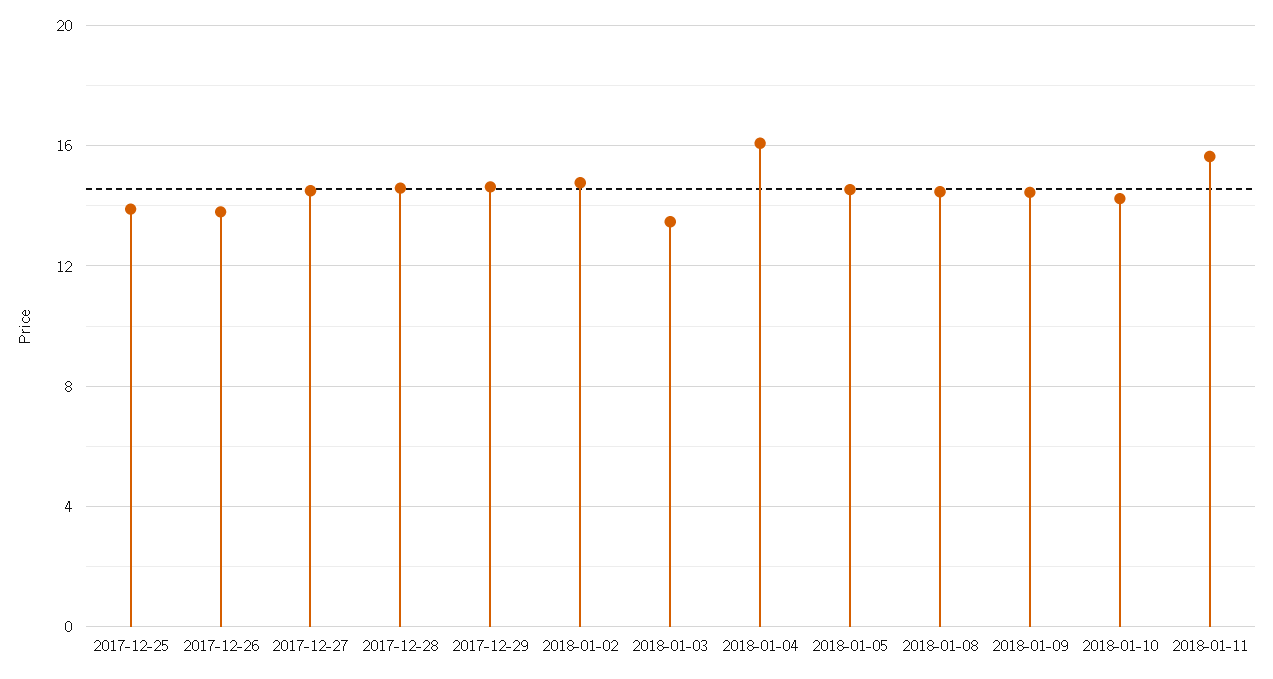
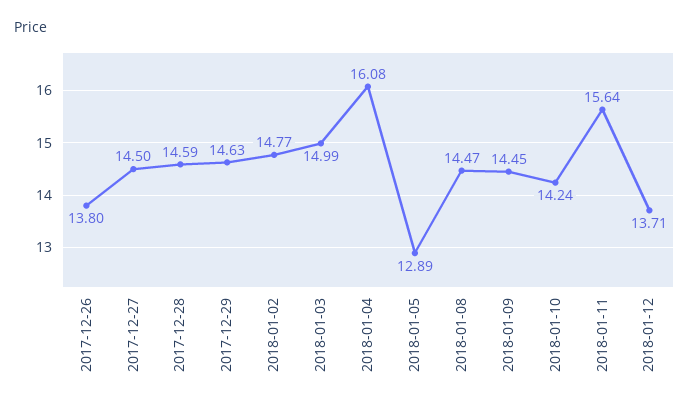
2017-12-25: 14 -> none
2018-01-03: 13.5 -> 14.99
2018-01-05: 14.5 -> 12.89
2018-01-12: none -> 13.71

